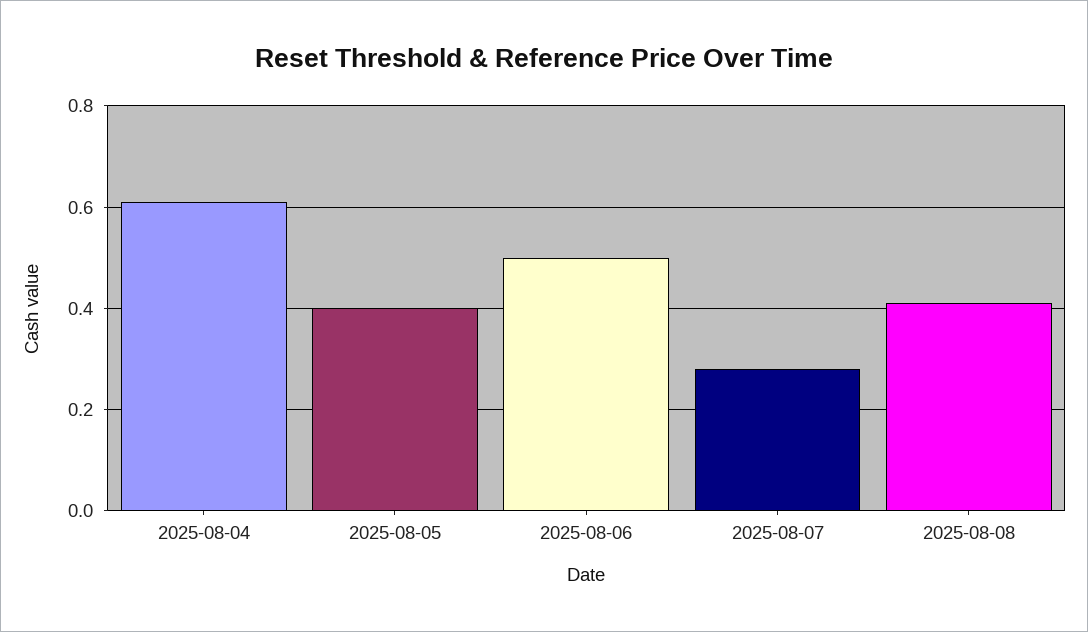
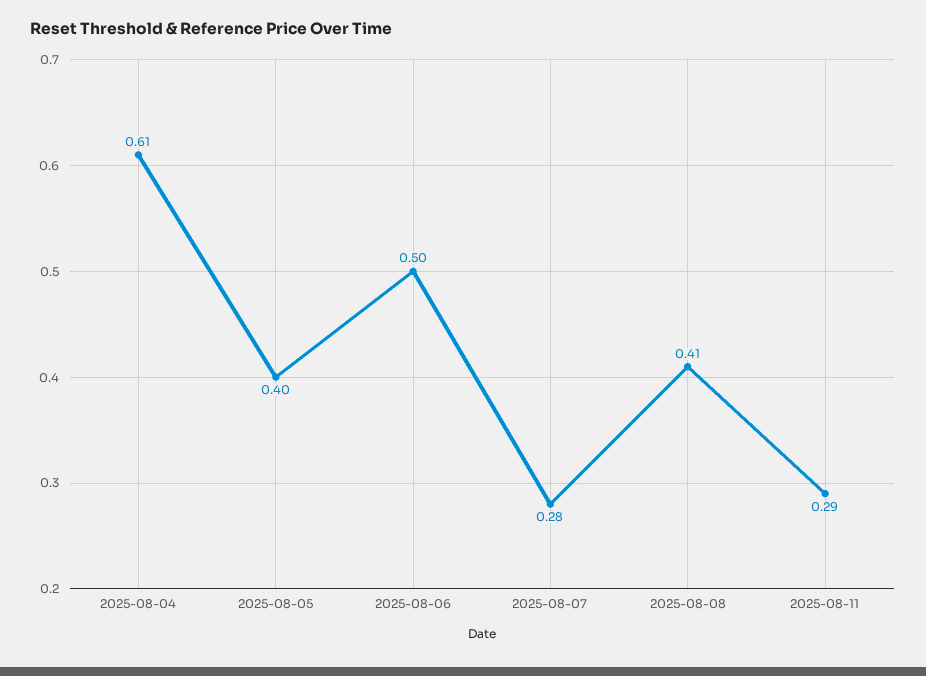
2025-08-11: none -> 0.29

